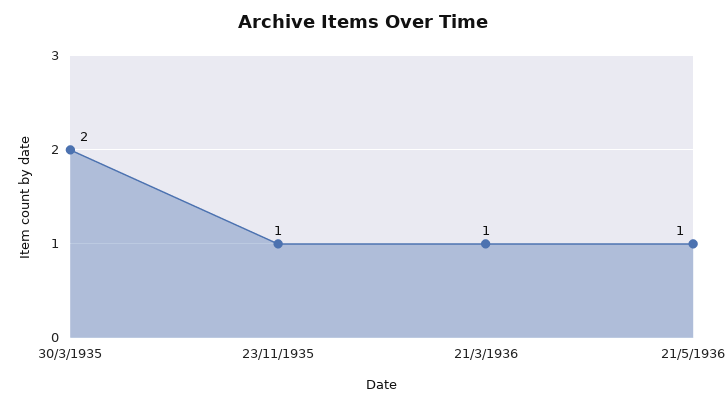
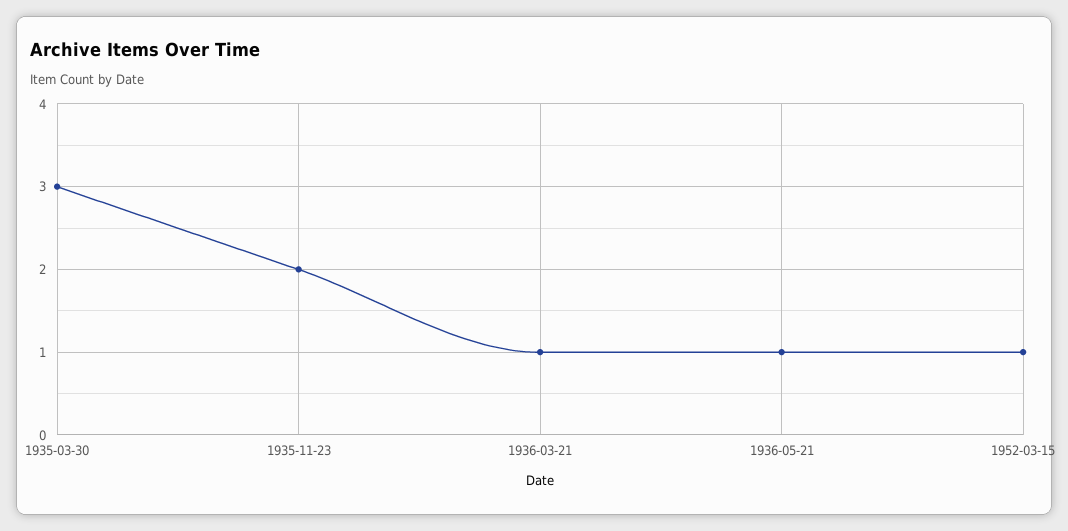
30/3/1935: 2 -> 3
23/11/1935: 1 -> 2
1952-03-15: none -> 1

